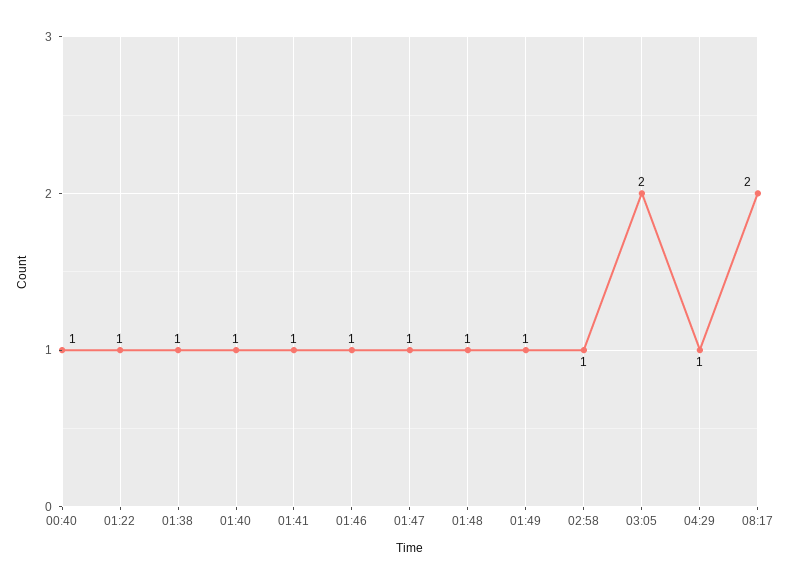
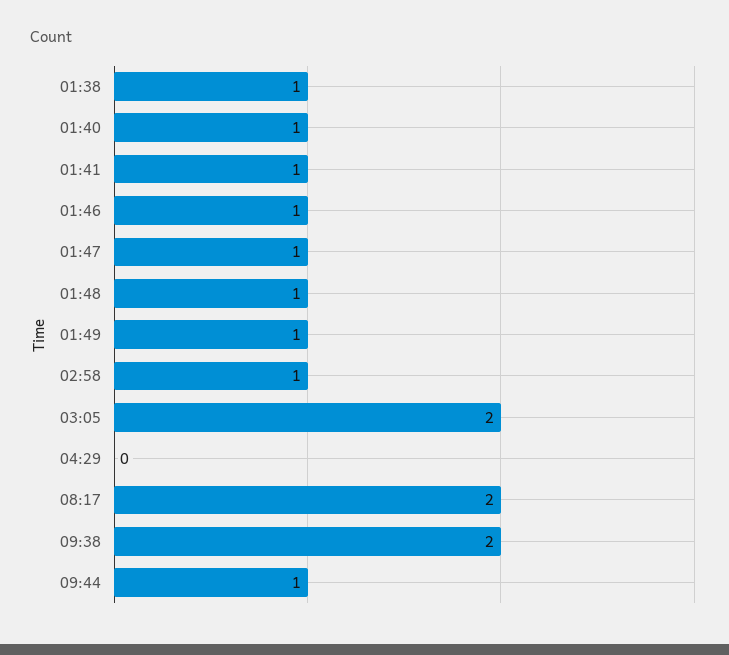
00:40: 1 -> none
01:22: 1 -> none
04:29: 1 -> 0
09:38: none -> 2
09:44: none -> 1

